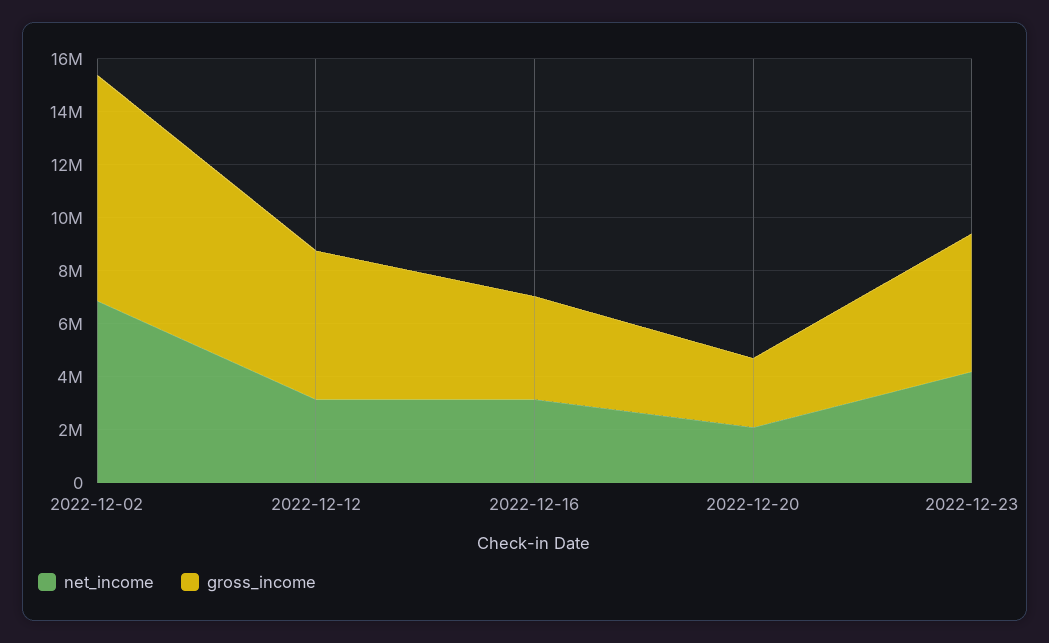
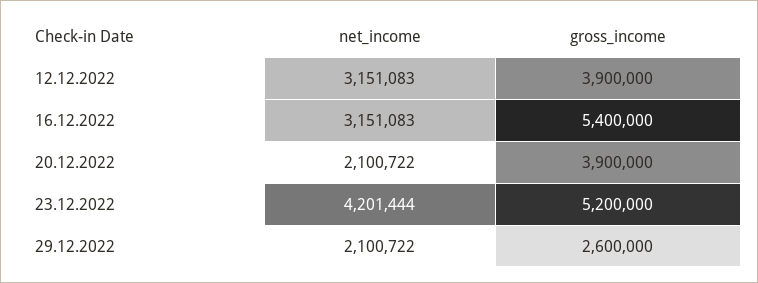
net_income, 2022-12-02: 7000000 -> none
gross_income, 2022-12-02: 8500000 -> none
gross_income, 2022-12-12: 5500000 -> 3900000
gross_income, 2022-12-16: 4000000 -> 5400000
gross_income, 2022-12-20: 2500000 -> 3900000
net_income, 29.12.2022: none -> 2100722
gross_income, 29.12.2022: none -> 2600000

